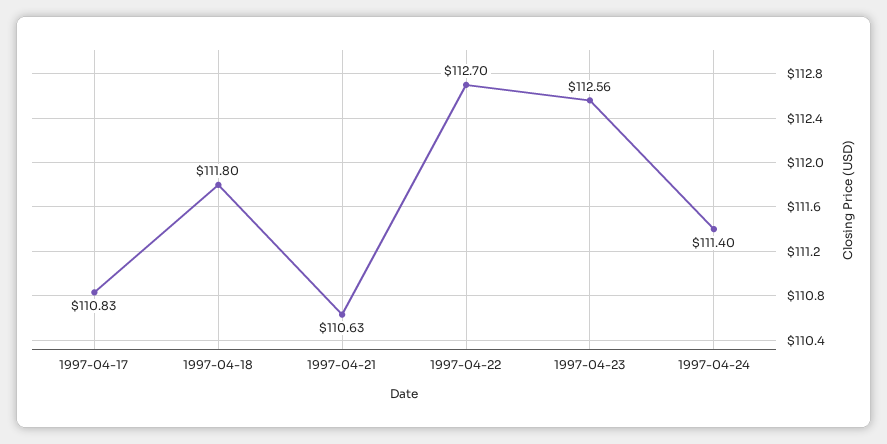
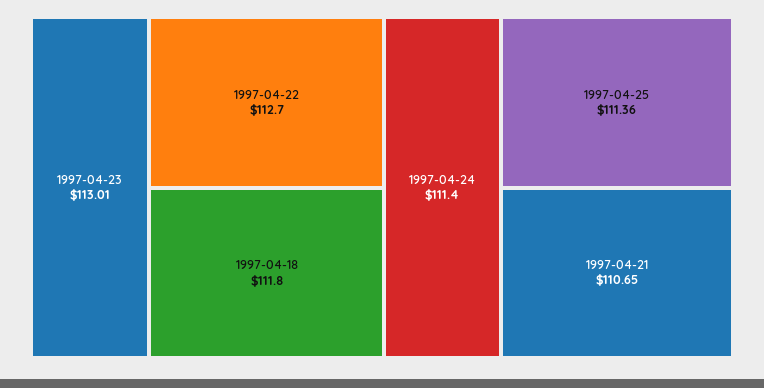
1997-04-17: 110.83 -> none
1997-04-21: 110.63 -> 110.65
1997-04-23: 112.56 -> 113.01
1997-04-25: none -> 111.36

